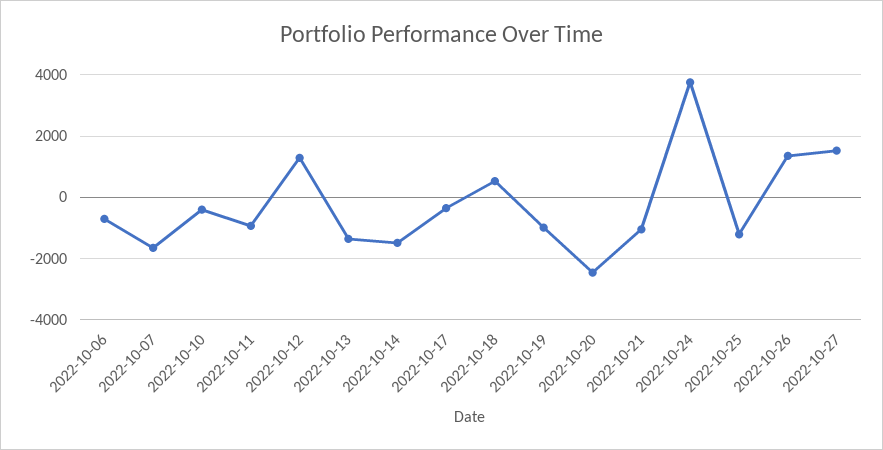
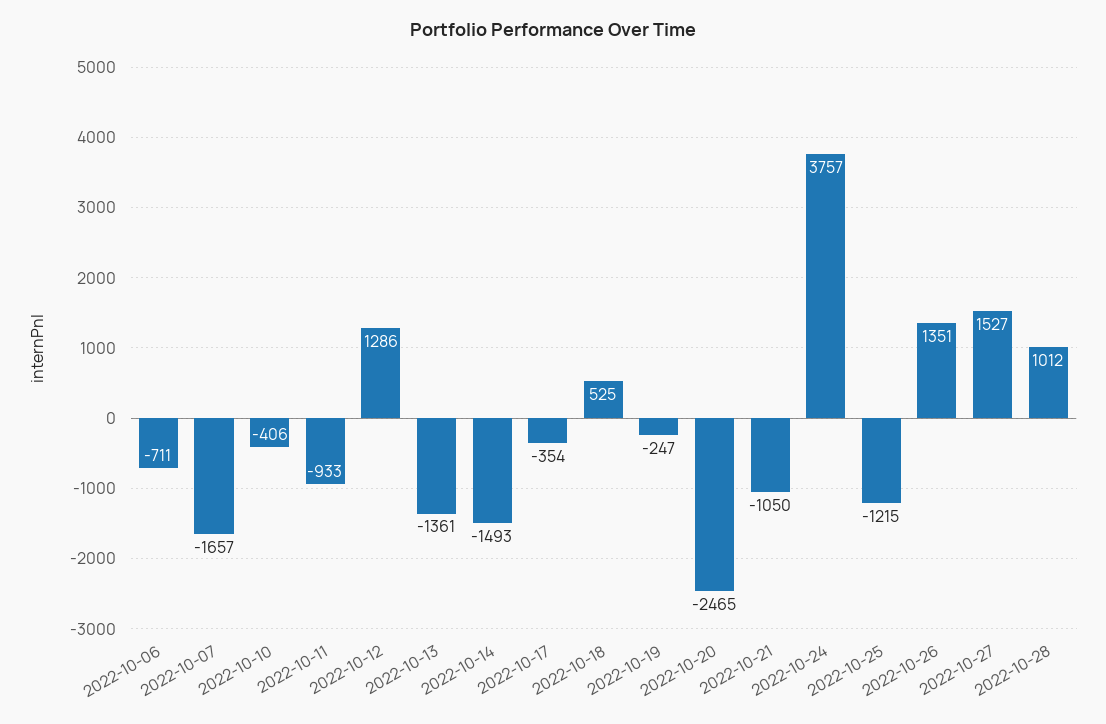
2022-10-19: -1000 -> -247
2022-10-28: none -> 1012

